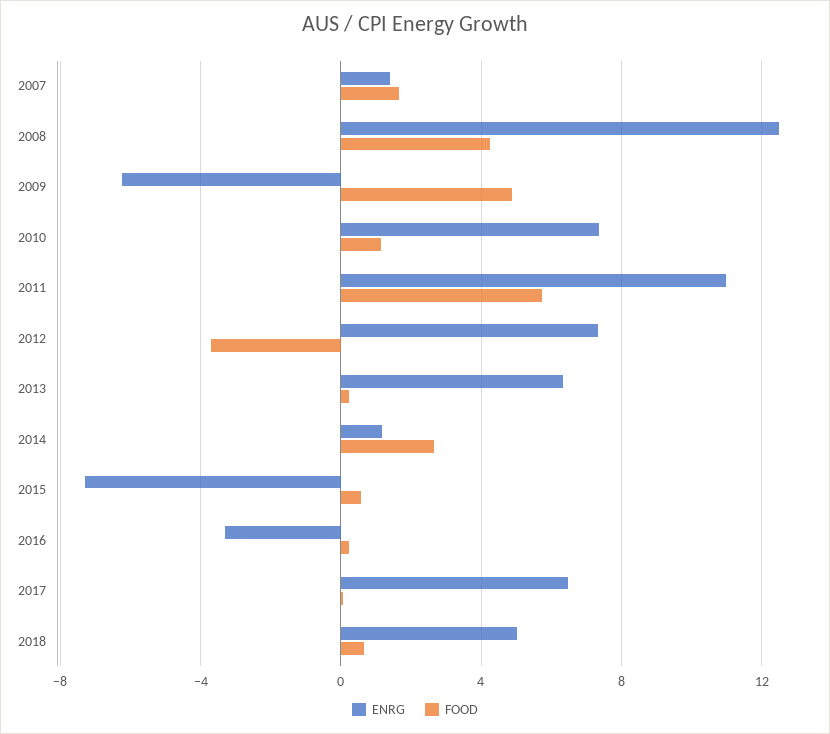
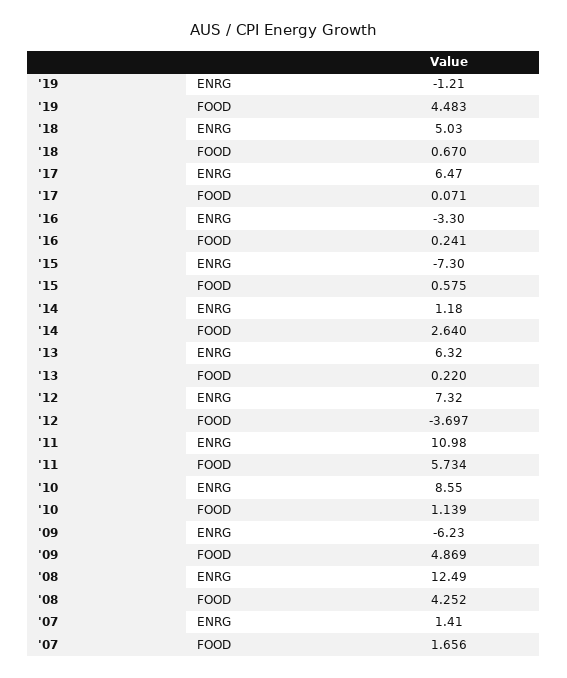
ENRG, 2010: 7.5 -> 8.55
ENRG, '19: none -> -1.21
FOOD, '19: none -> 4.483

